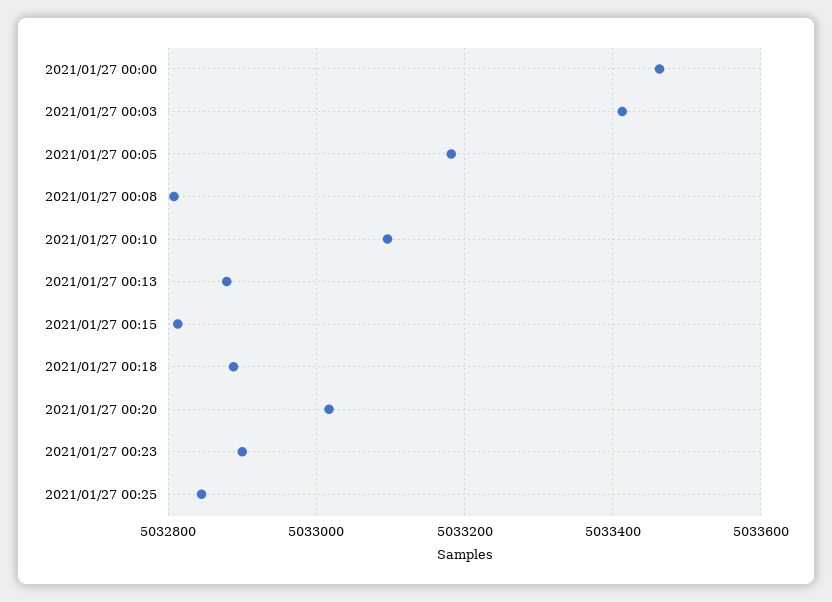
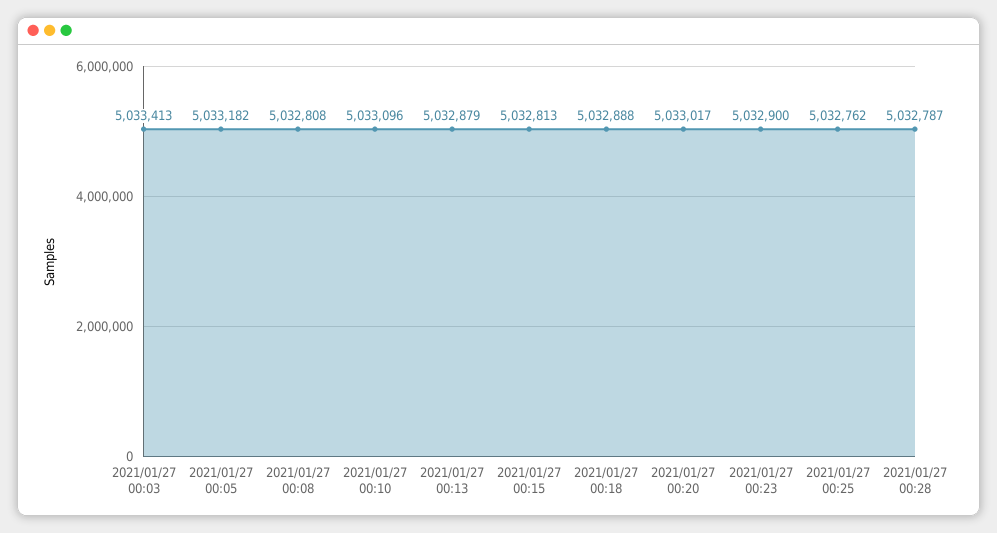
2021/01/27 00:00: 5033460 -> none
2021/01/27 00:25: 5032840 -> 5032762
2021/01/27 00:28: none -> 5032787

